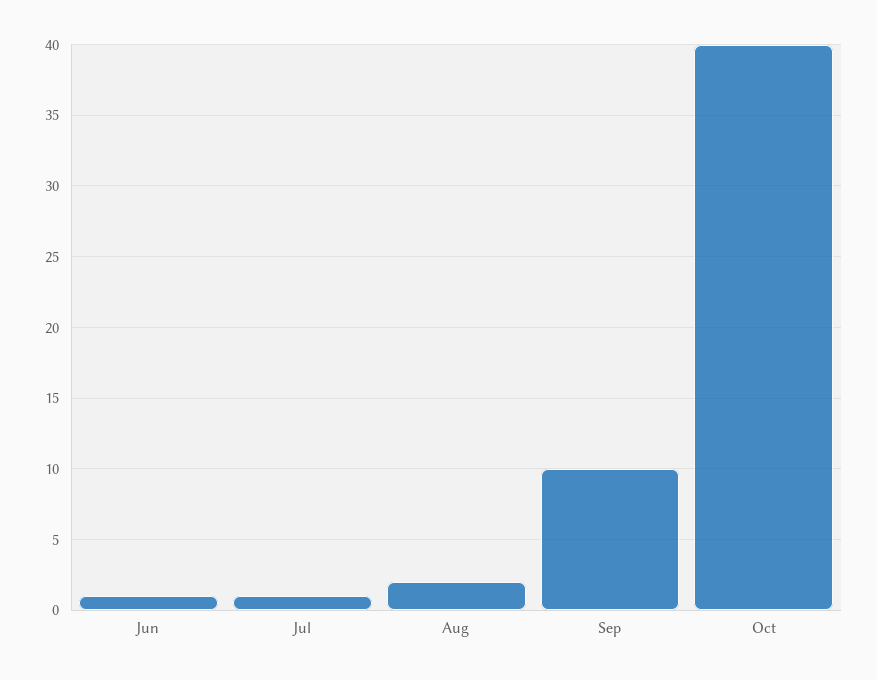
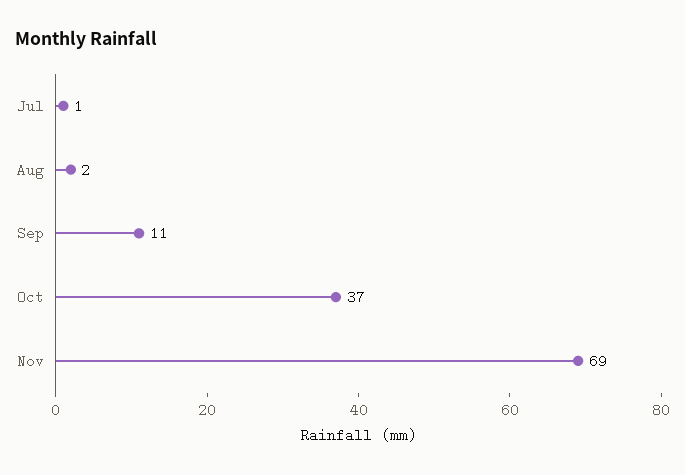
Jun: 1 -> none
Sep: 10 -> 11
Oct: 40 -> 37
Nov: none -> 69

